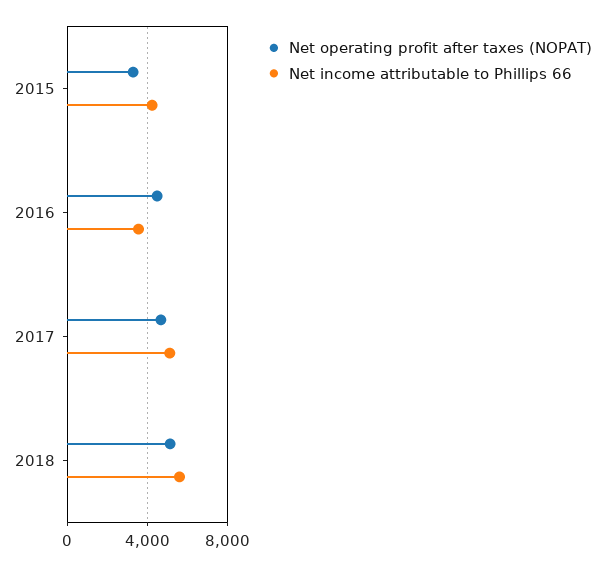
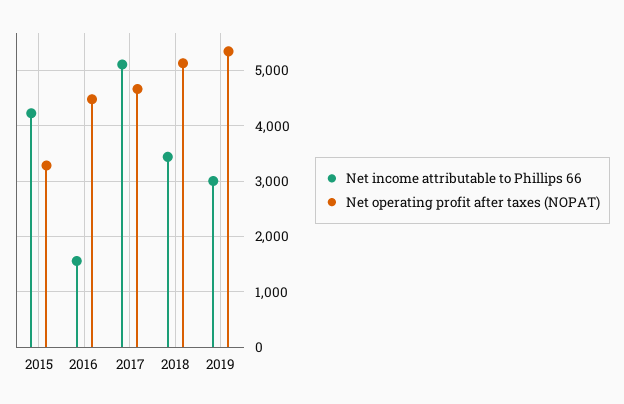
Net income attributable to Phillips 66, 2016: 3500 -> 1600
Net income attributable to Phillips 66, 2018: 5500 -> 3400
Net income attributable to Phillips 66, 2019: none -> 3000
Net operating profit after taxes (NOPAT), 2019: none -> 5400

